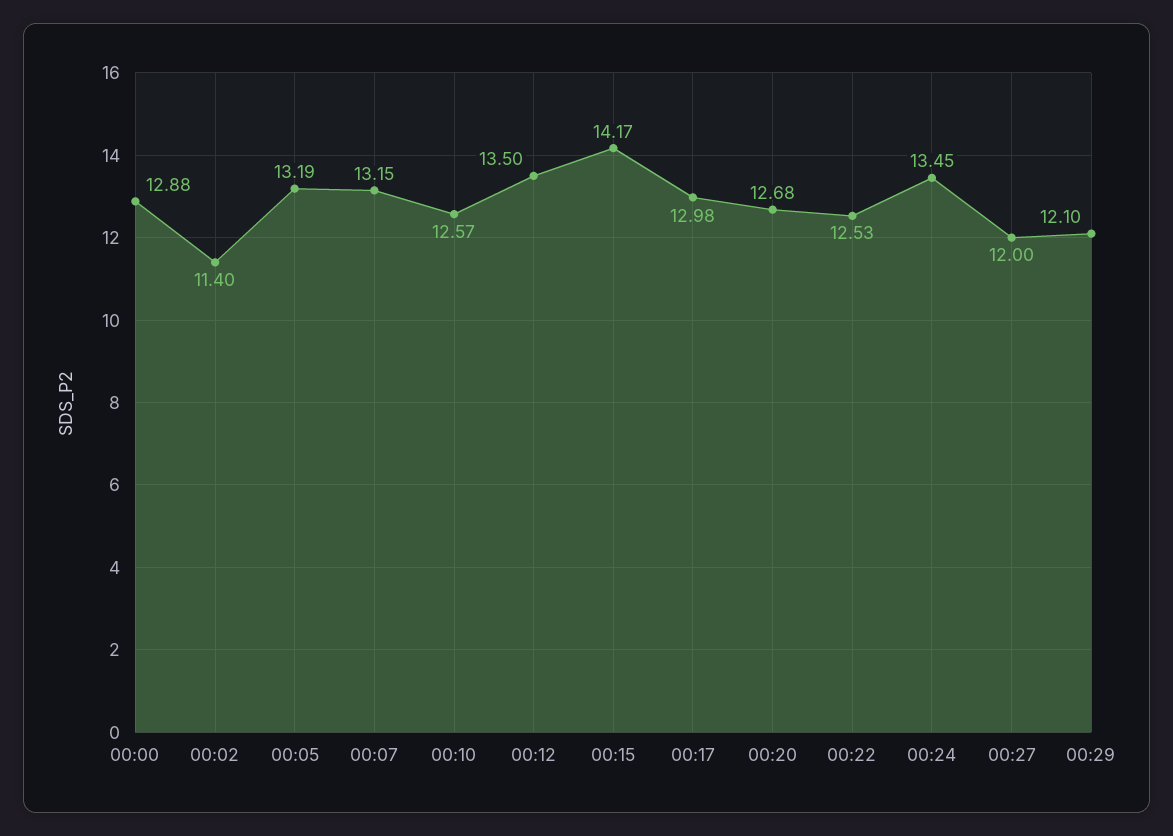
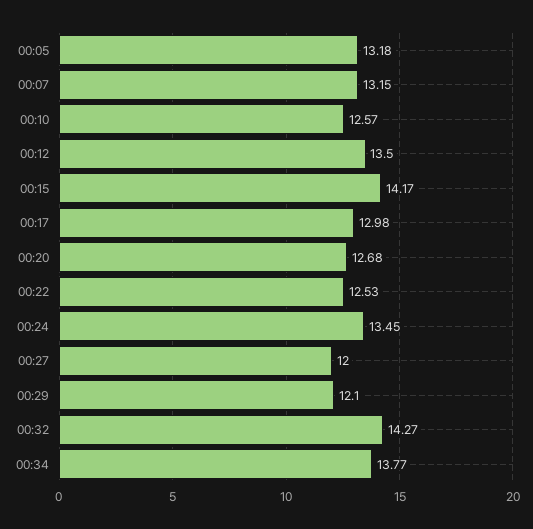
00:00: 12.88 -> none
00:02: 11.4 -> none
00:05: 13.19 -> 13.18
00:32: none -> 14.27
00:34: none -> 13.77

